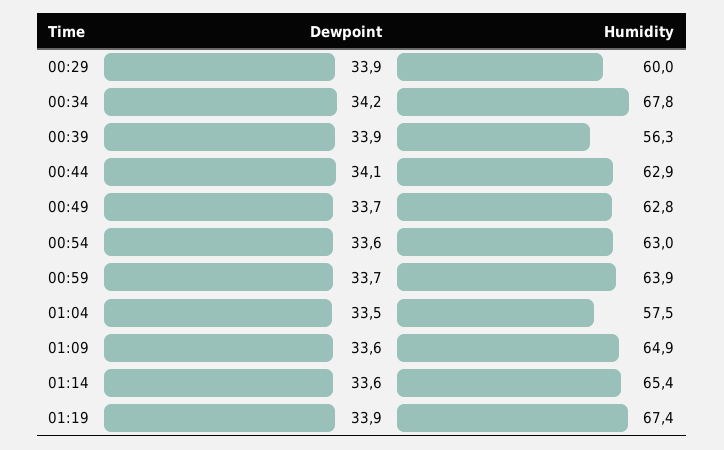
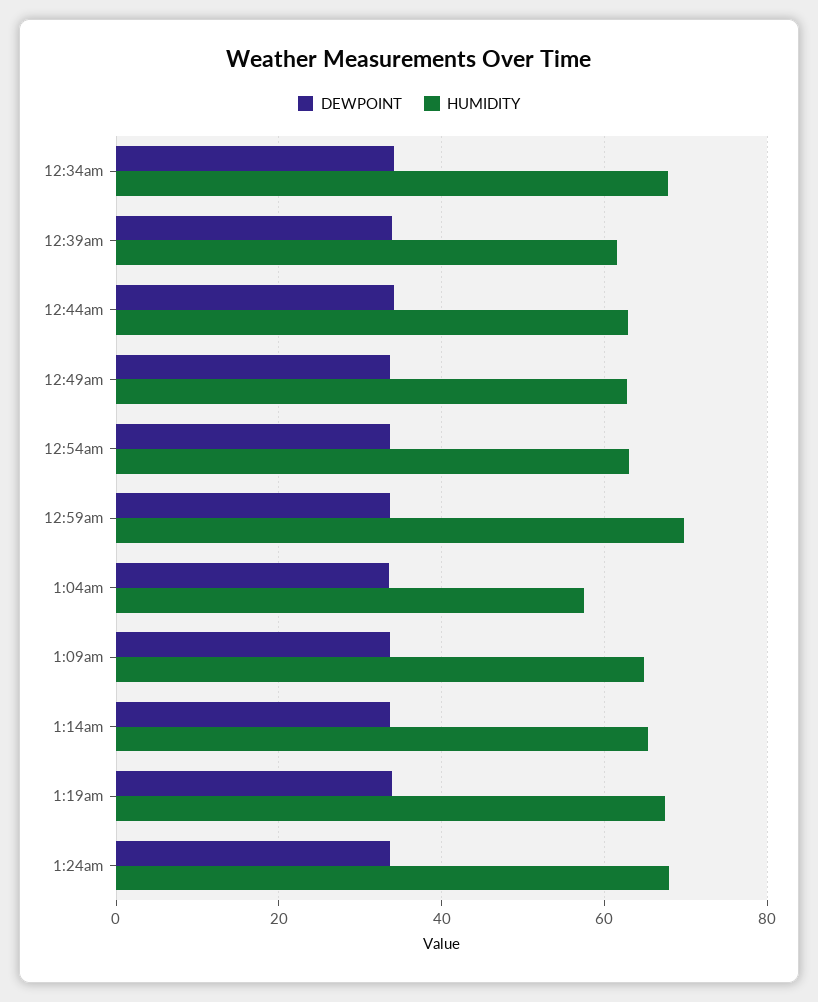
Dewpoint, 00:29: 33.9 -> none
Humidity, 00:29: 60 -> none
Humidity, 00:39: 56.3 -> 62
Humidity, 00:59: 63.9 -> 70
Dewpoint, 1:24am: none -> 34
Humidity, 1:24am: none -> 68

